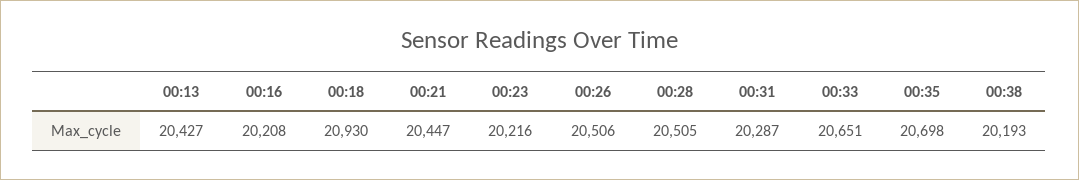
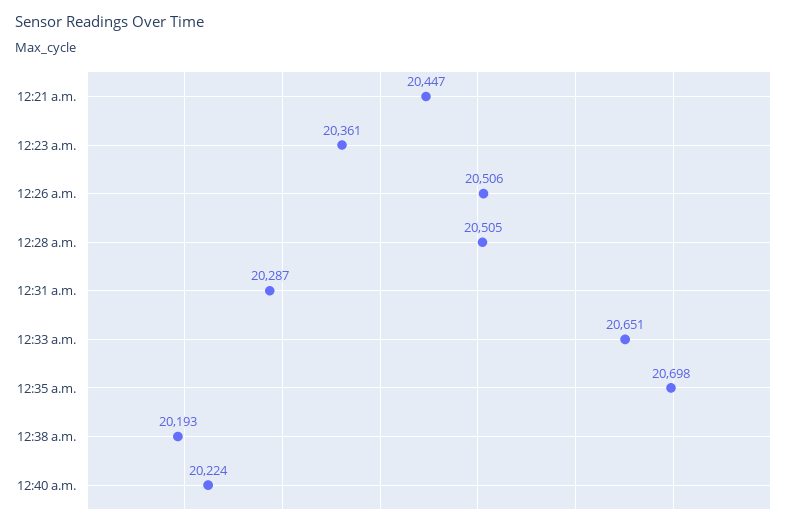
00:13: 20427 -> none
00:16: 20208 -> none
00:18: 20930 -> none
00:23: 20216 -> 20361
12:40 a.m.: none -> 20224

